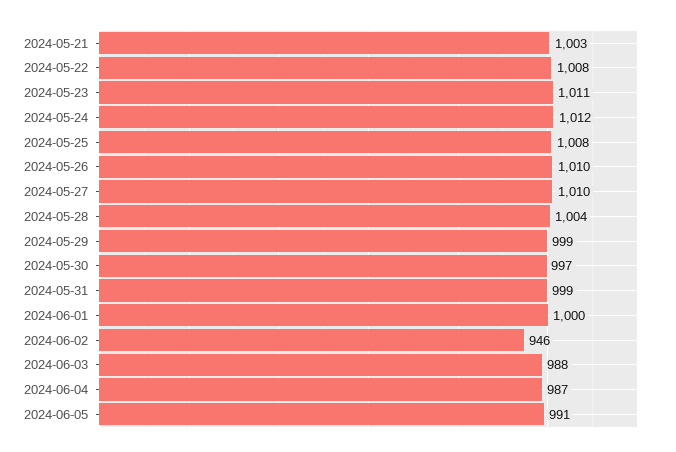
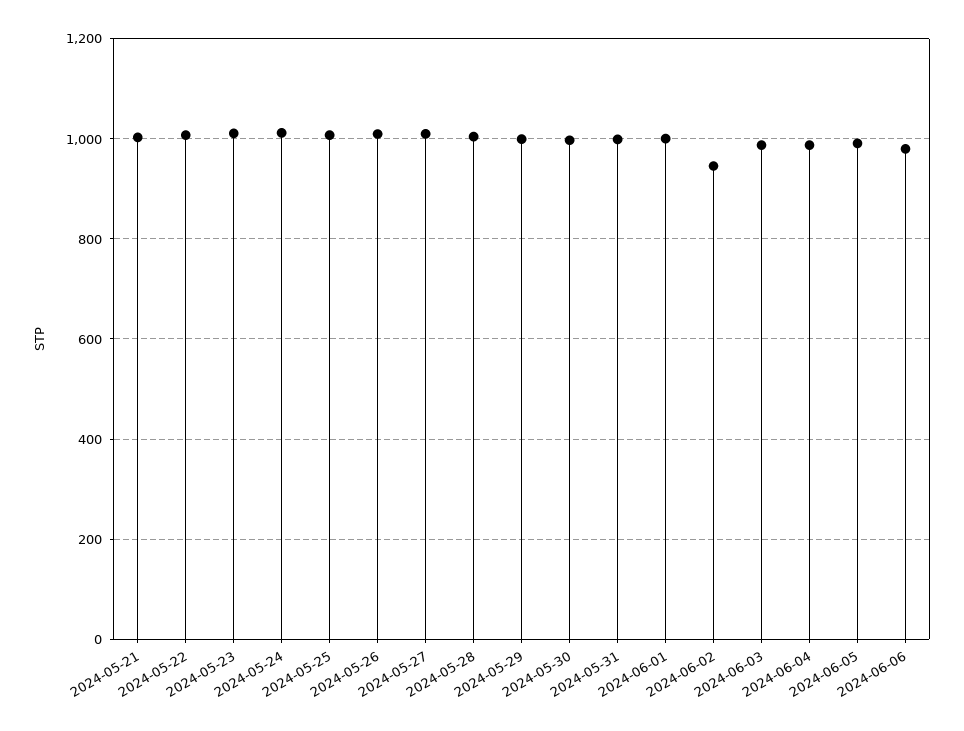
2024-06-06: none -> 980

